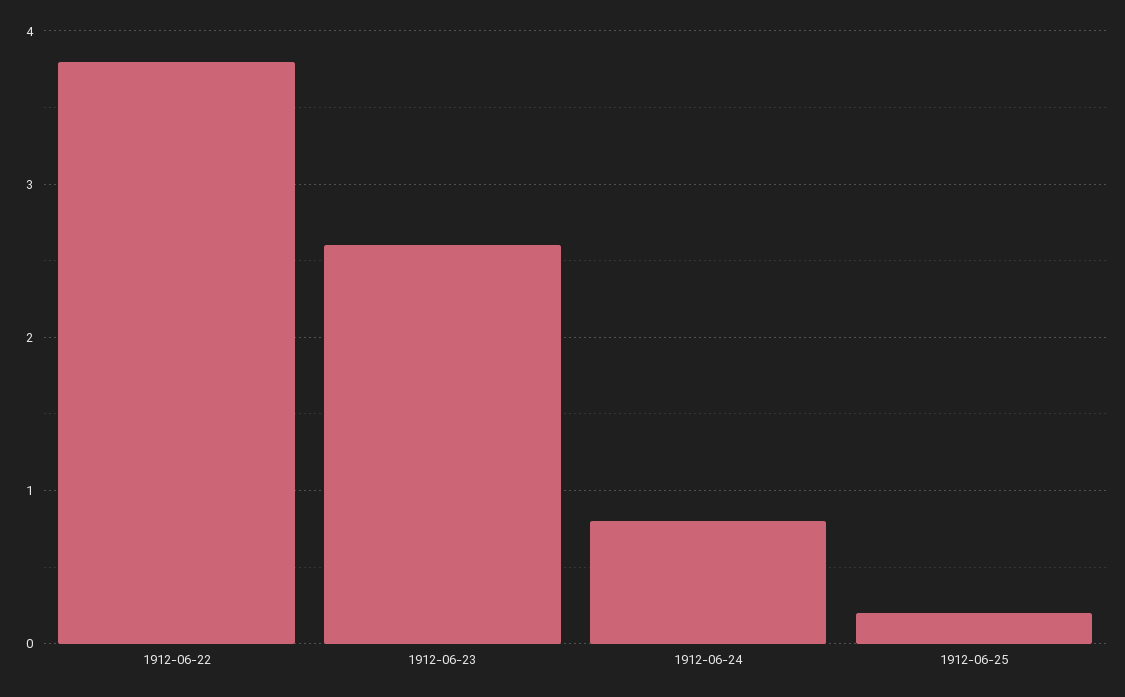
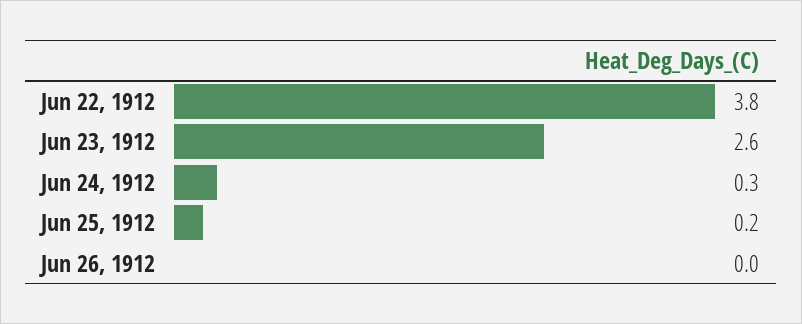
1912-06-24: 0.8 -> 0.3
Jun 26, 1912: none -> 0

